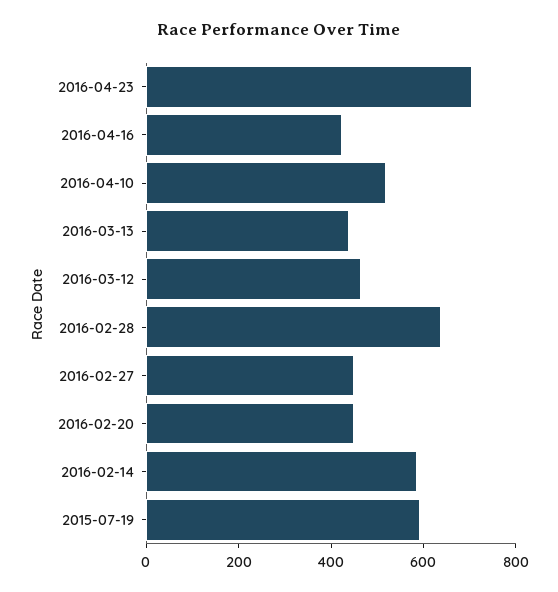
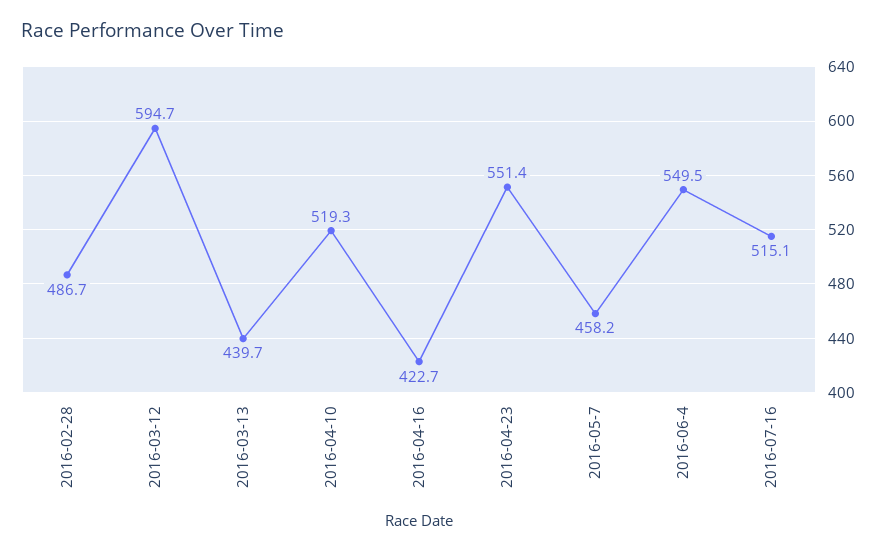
2016-04-23: 700 -> 551.4
2016-03-12: 450 -> 594.7
2016-02-28: 650 -> 486.7
2016-02-27: 450 -> none
2016-02-20: 450 -> none
2016-02-14: 600 -> none
2015-07-19: 600 -> none
2016-05-7: none -> 458.2
2016-06-4: none -> 549.5
2016-07-16: none -> 515.1

